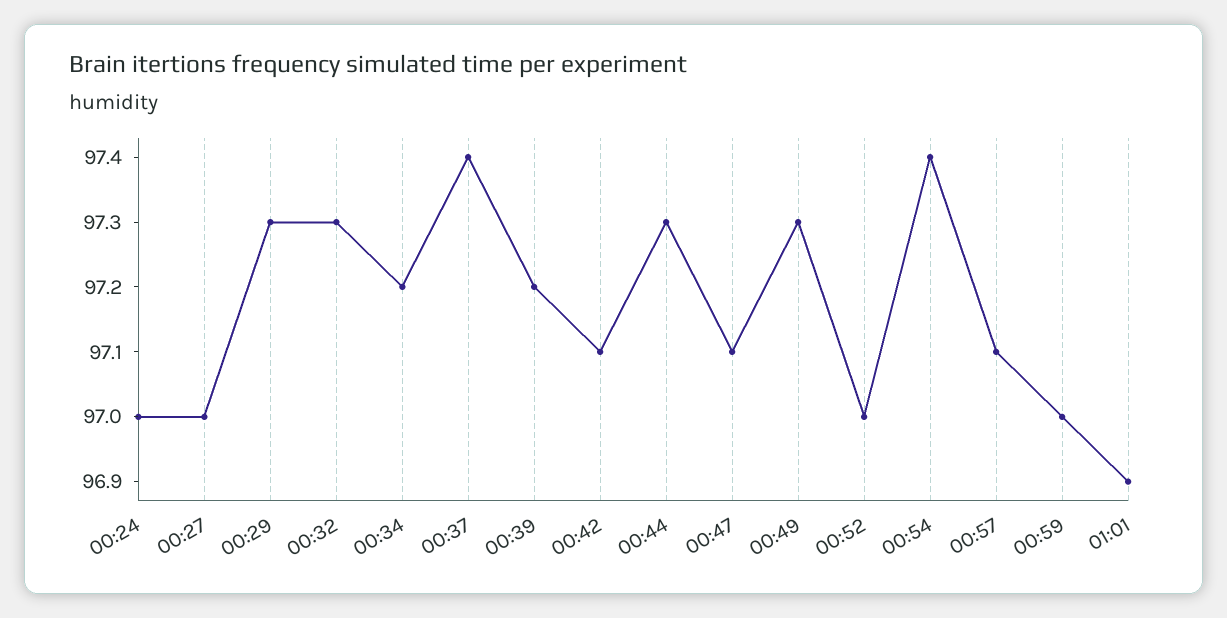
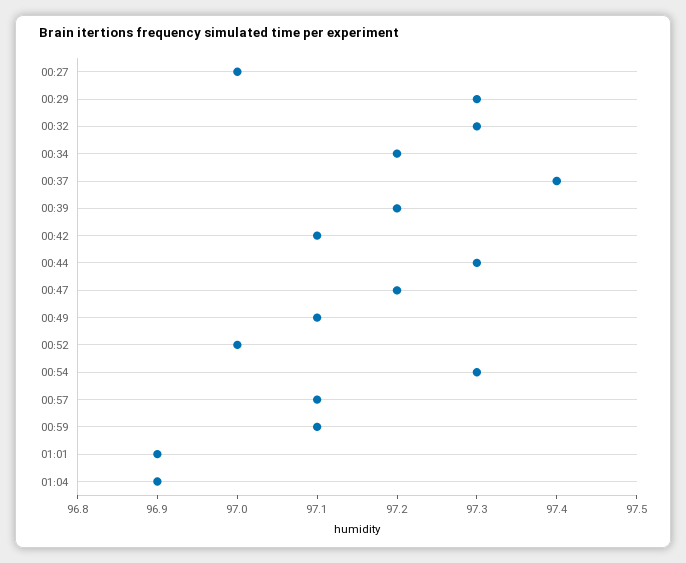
00:24: 97 -> none
00:47: 97.1 -> 97.2
00:49: 97.3 -> 97.1
00:54: 97.4 -> 97.3
00:59: 97 -> 97.1
01:04: none -> 96.9

